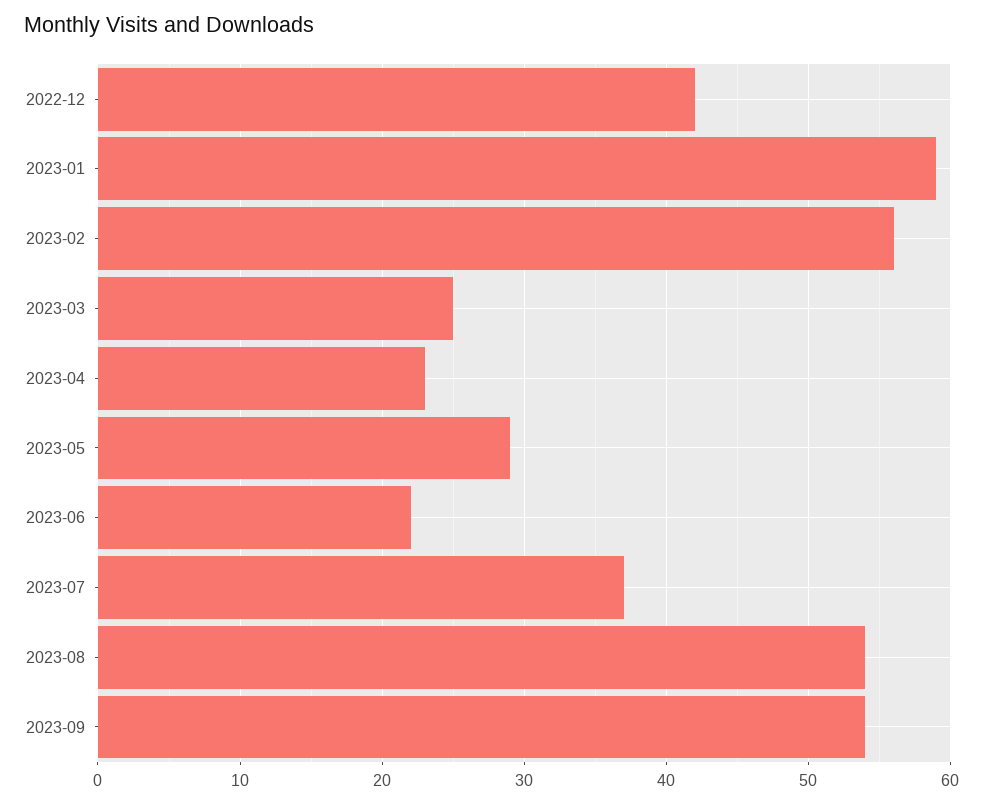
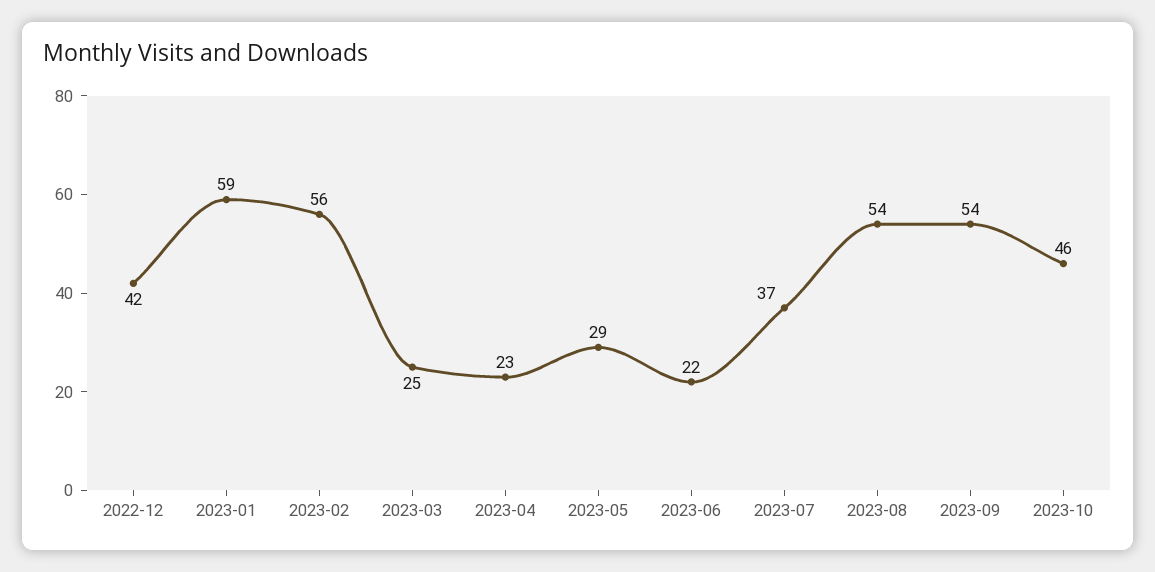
2023-10: none -> 46

